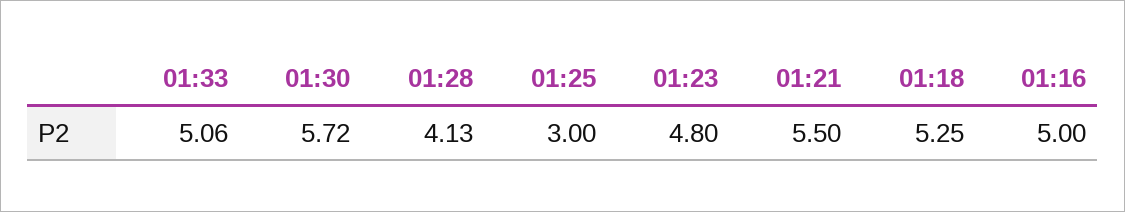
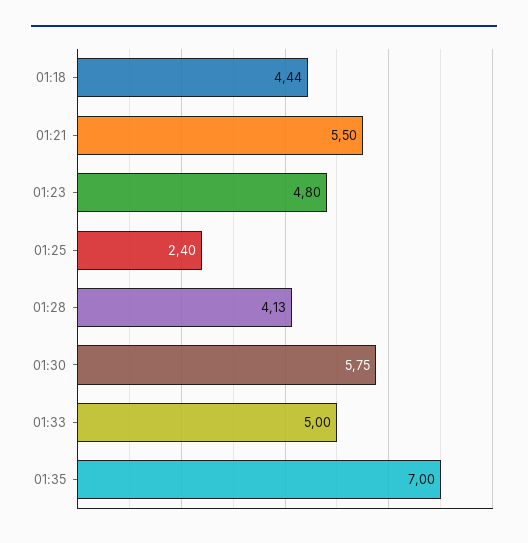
01:33: 5.06 -> 5
01:30: 5.72 -> 5.75
01:25: 3 -> 2.4
01:18: 5.25 -> 4.44
01:16: 5 -> none
01:35: none -> 7

